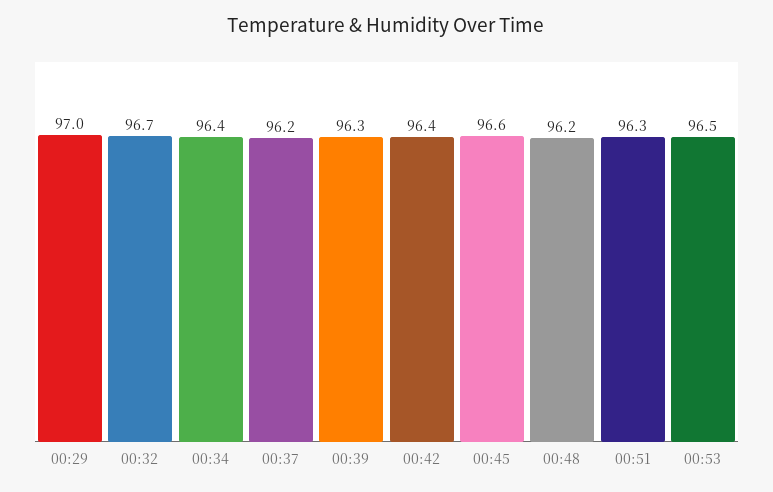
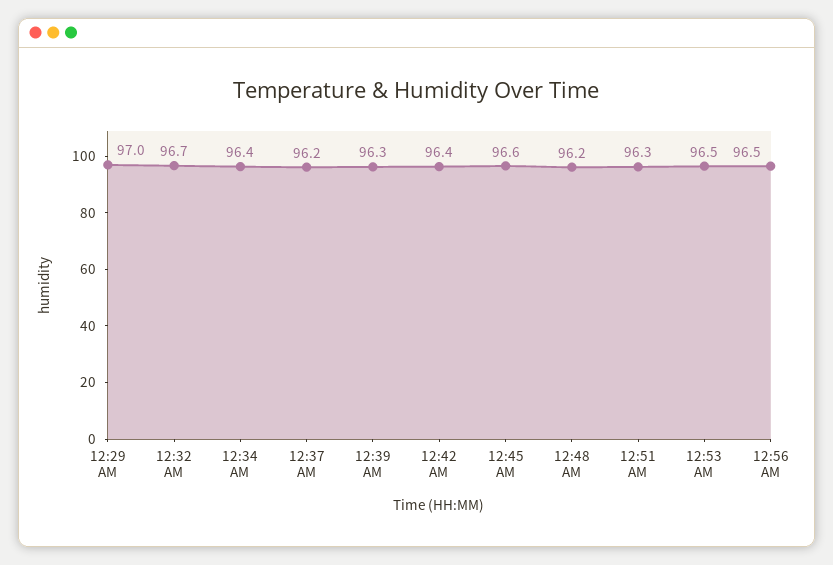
12:56 AM: none -> 96.5

